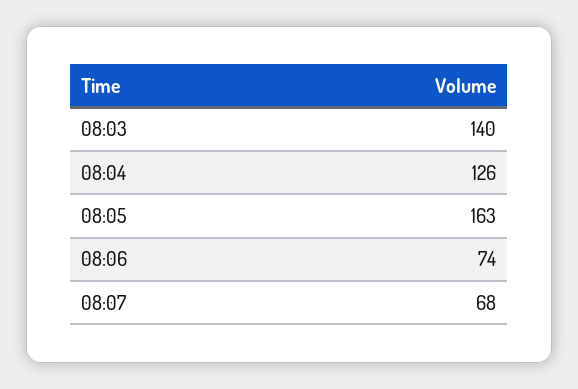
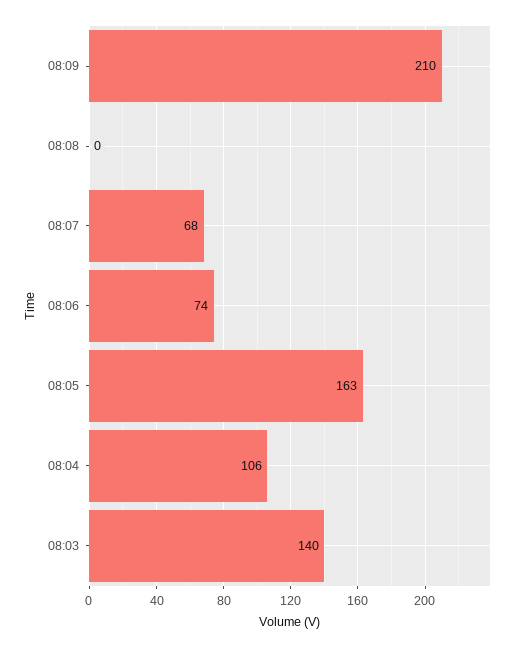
08:04: 126 -> 106
08:09: none -> 210
08:08: none -> 0

